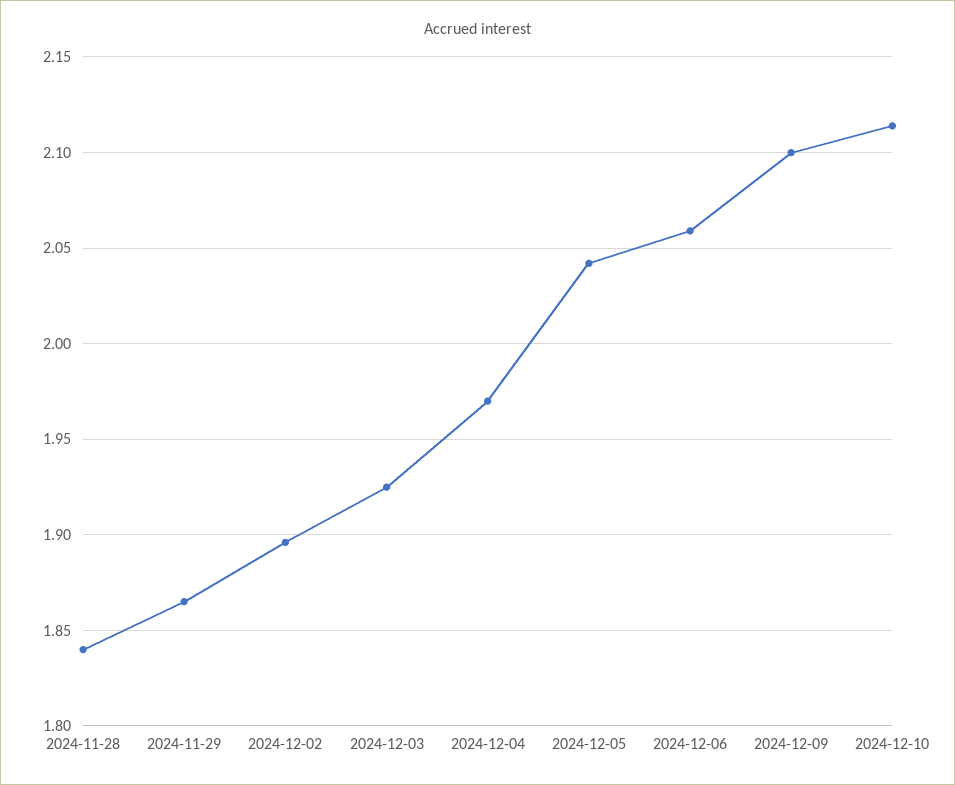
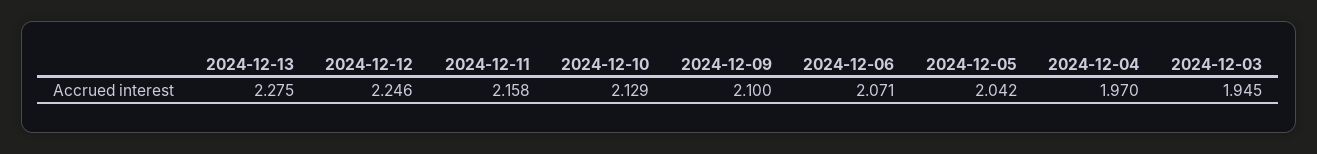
2024-11-28: 1.84 -> none
2024-11-29: 1.865 -> none
2024-12-02: 1.895 -> none
2024-12-03: 1.925 -> 1.945
2024-12-06: 2.06 -> 2.071
2024-12-10: 2.115 -> 2.129
2024-12-13: none -> 2.275
2024-12-12: none -> 2.246
2024-12-11: none -> 2.158

